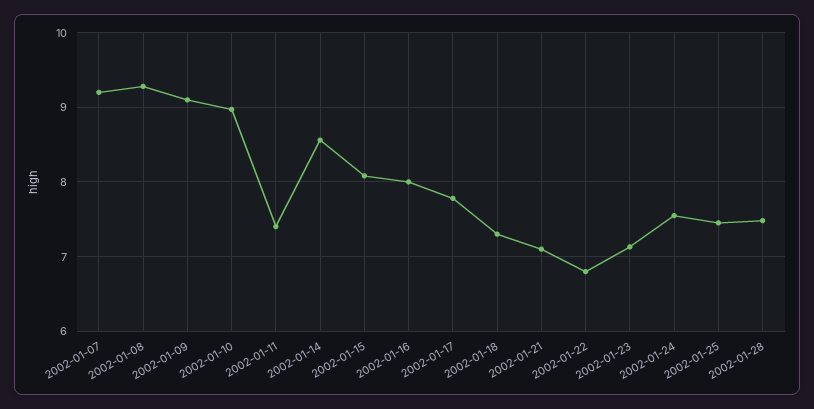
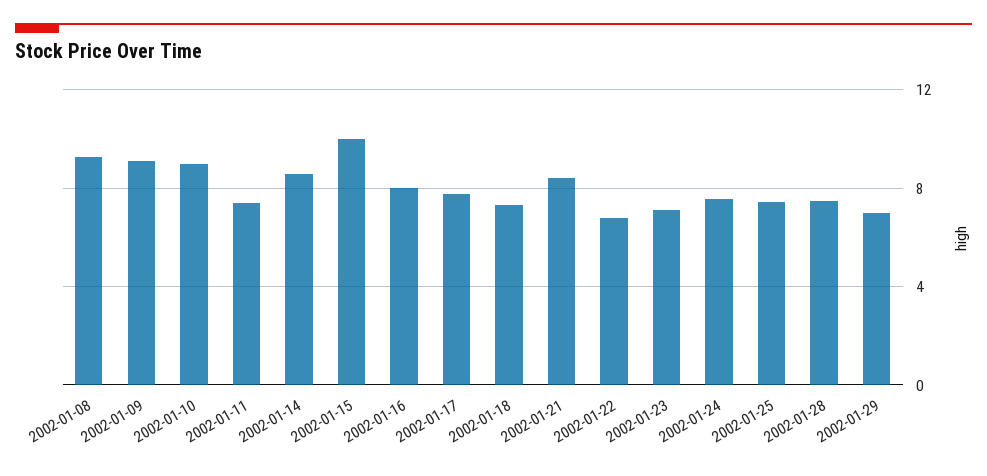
2002-01-07: 9.2 -> none
2002-01-15: 8.1 -> 10
2002-01-21: 7.1 -> 8.5
2002-01-29: none -> 7

